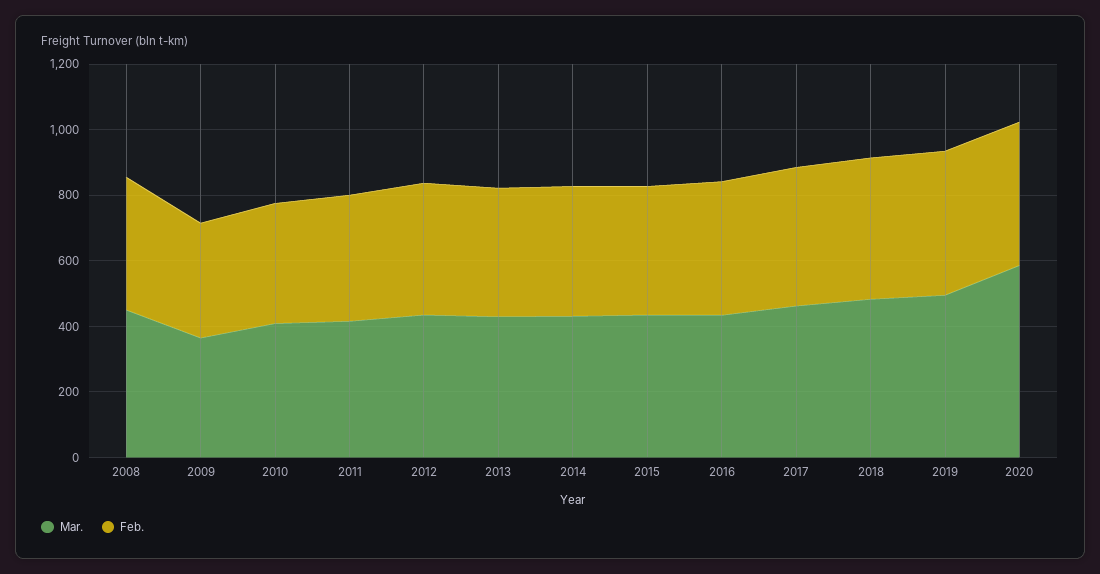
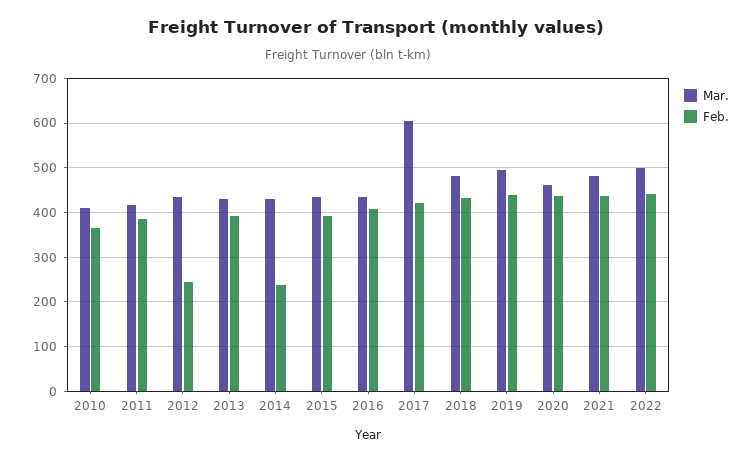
Mar., 2008: 450 -> none
Feb., 2008: 400 -> none
Mar., 2009: 350 -> none
Feb., 2009: 350 -> none
Feb., 2012: 400 -> 240
Feb., 2014: 400 -> 240
Mar., 2017: 450 -> 600
Mar., 2020: 600 -> 460
Mar., 2021: none -> 480
Feb., 2021: none -> 440
Mar., 2022: none -> 500
Feb., 2022: none -> 440

